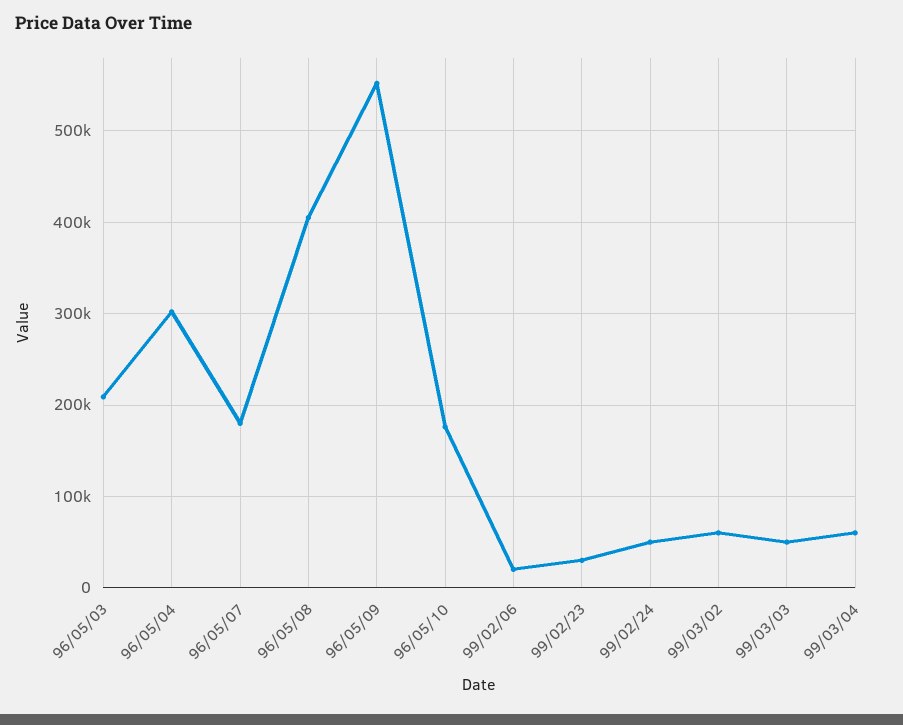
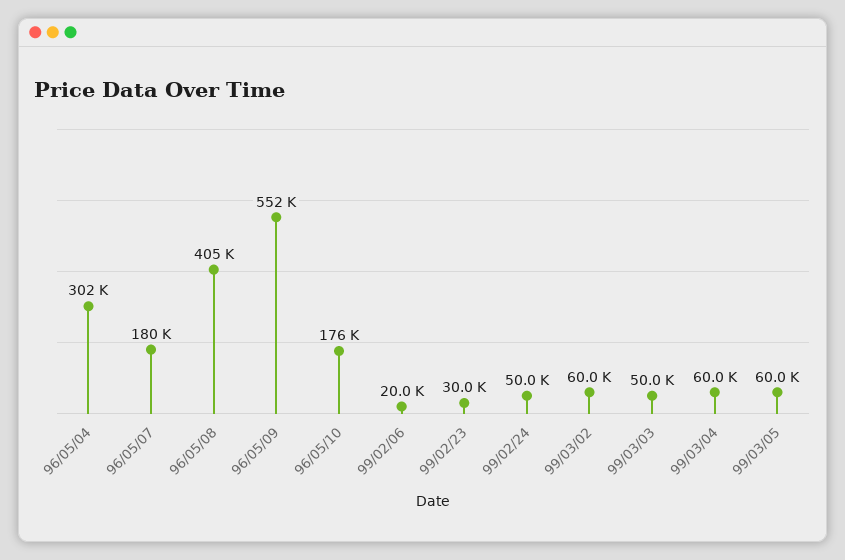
96/05/03: 210000 -> none
99/03/05: none -> 60000

